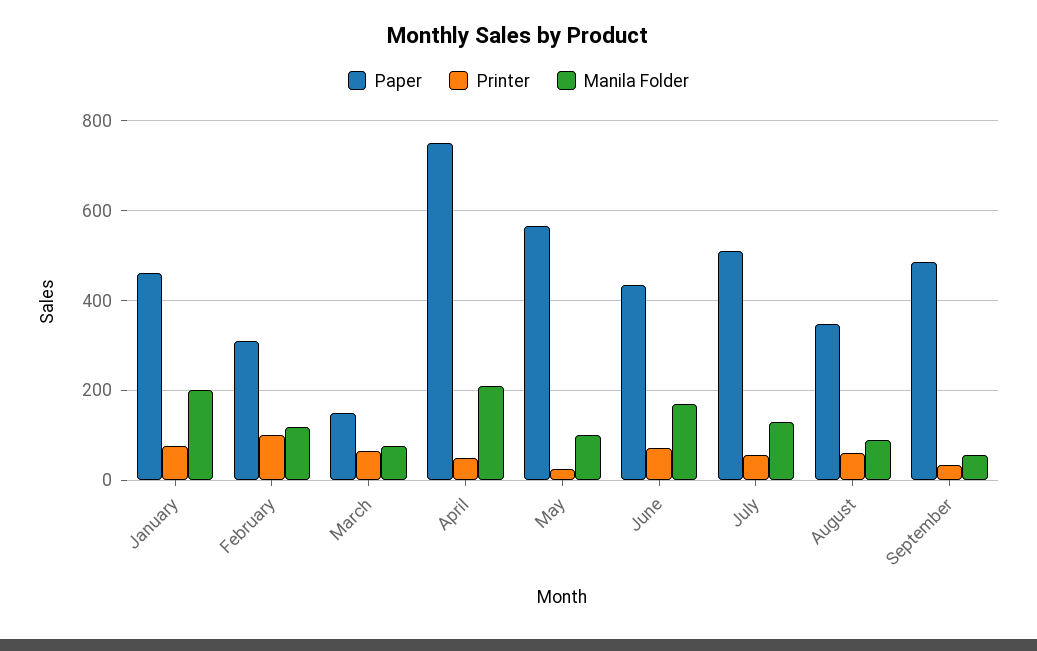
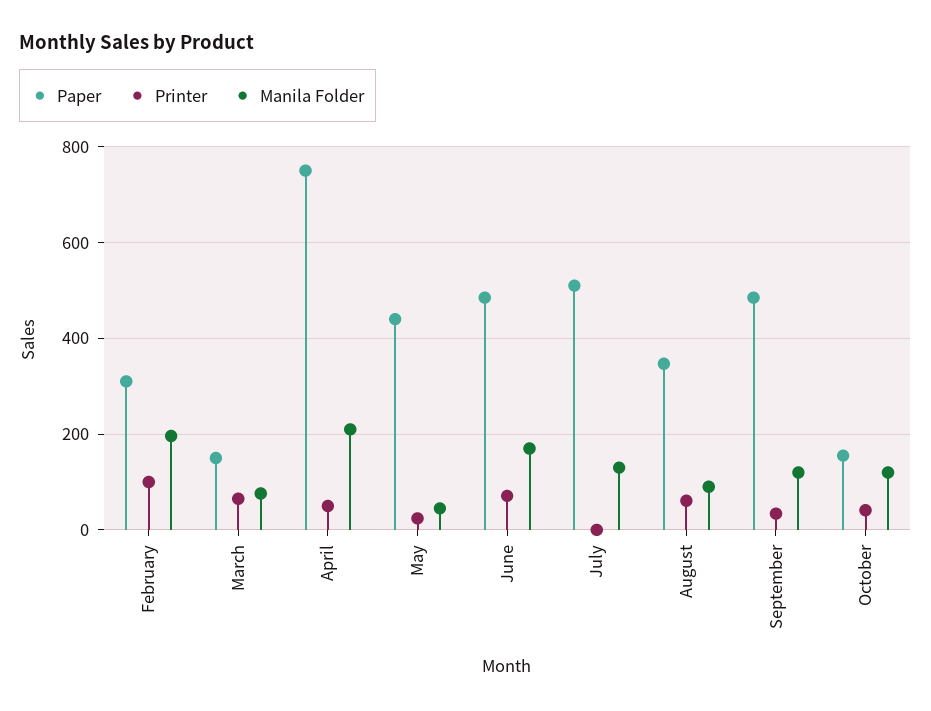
Paper, January: 460 -> none
Printer, January: 80 -> none
Manila Folder, January: 200 -> none
Manila Folder, February: 120 -> 200
Paper, May: 560 -> 440
Manila Folder, May: 100 -> 40
Paper, June: 440 -> 480
Printer, July: 60 -> 0
Manila Folder, September: 60 -> 120
Paper, October: none -> 160
Printer, October: none -> 40
Manila Folder, October: none -> 120

